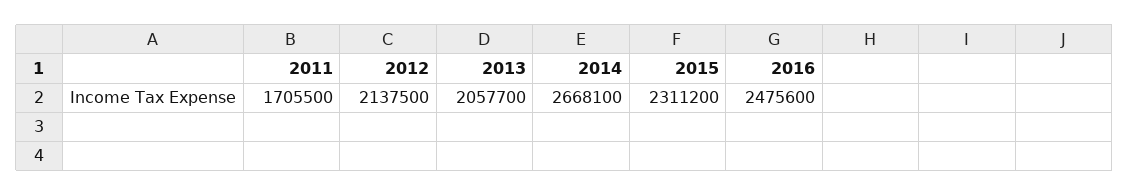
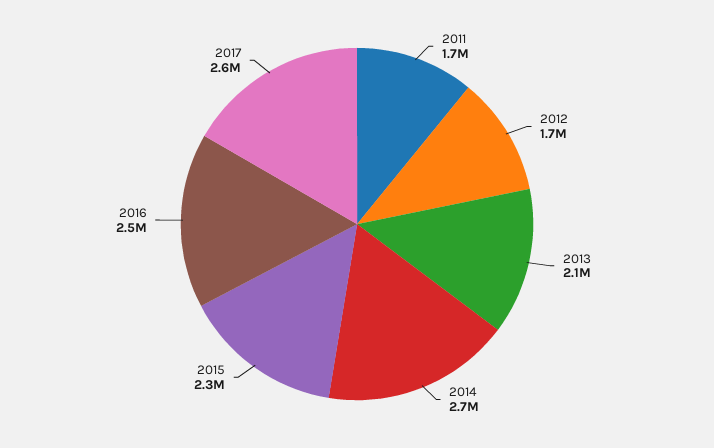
2012: 2137500 -> 1700000
2017: none -> 2600000

